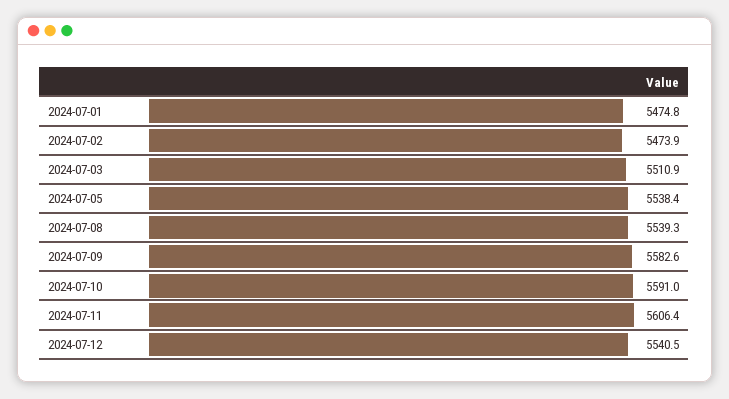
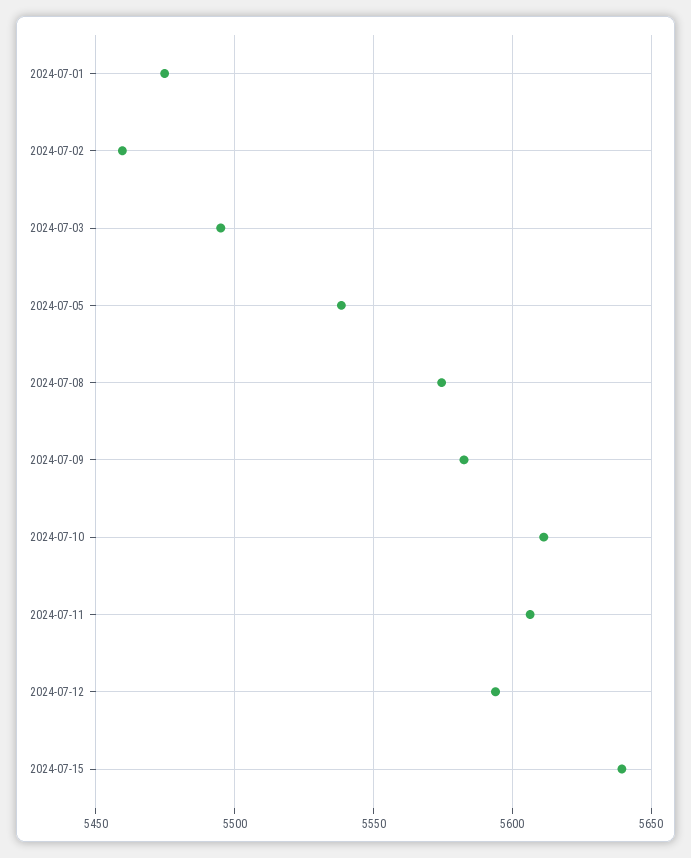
2024-07-02: 5473.9 -> 5460
2024-07-03: 5510.9 -> 5495
2024-07-08: 5539.3 -> 5575
2024-07-10: 5591 -> 5610
2024-07-12: 5540.5 -> 5595
2024-07-15: none -> 5640

